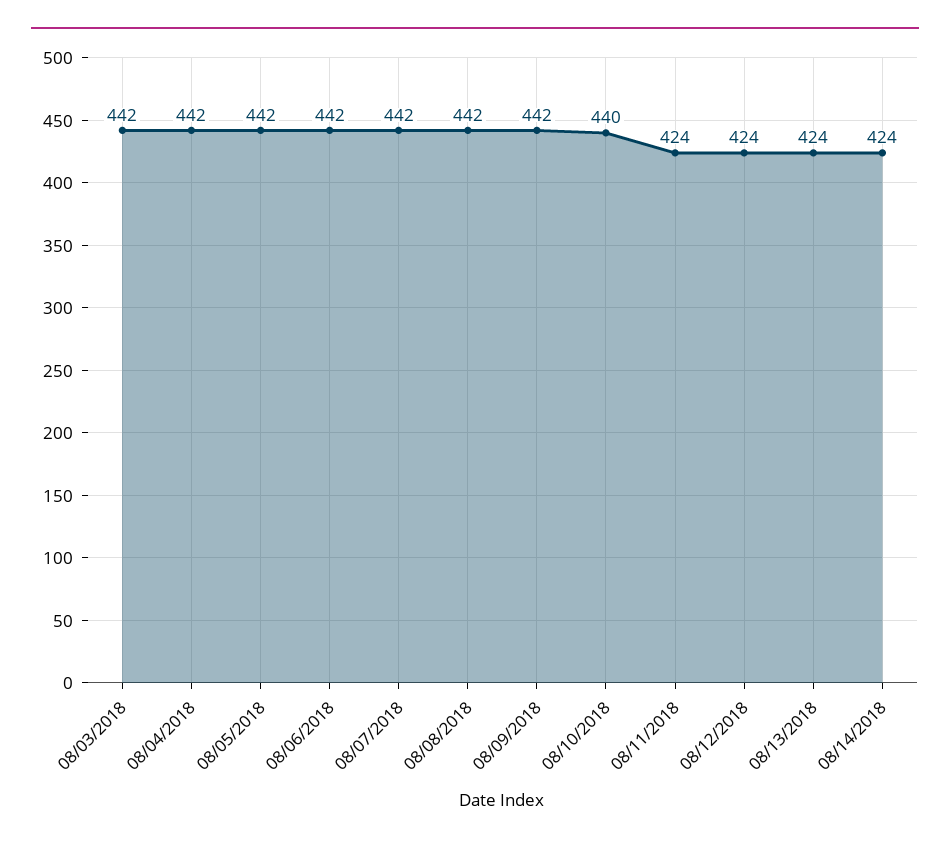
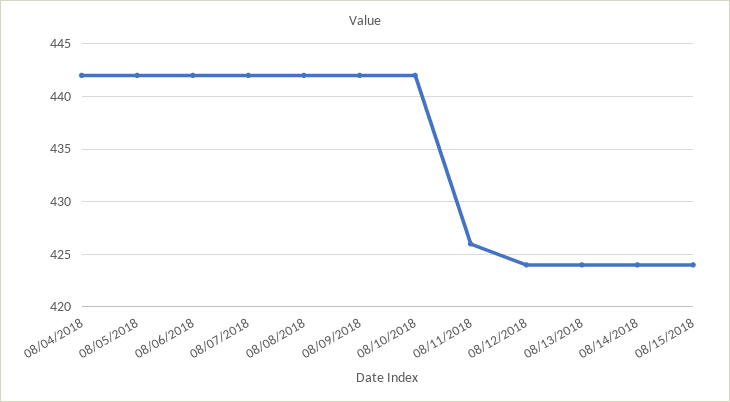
08/03/2018: 442 -> none
08/10/2018: 440 -> 442
08/11/2018: 424 -> 426
08/15/2018: none -> 424

